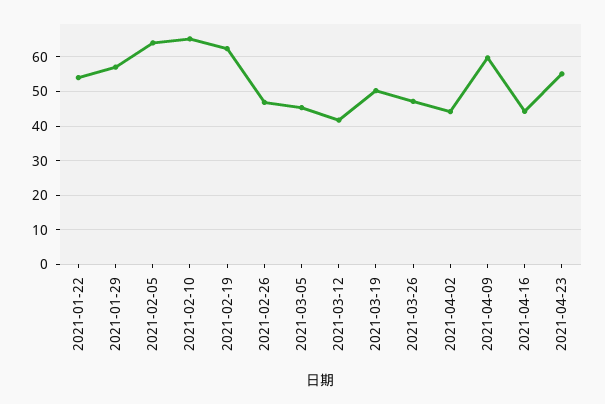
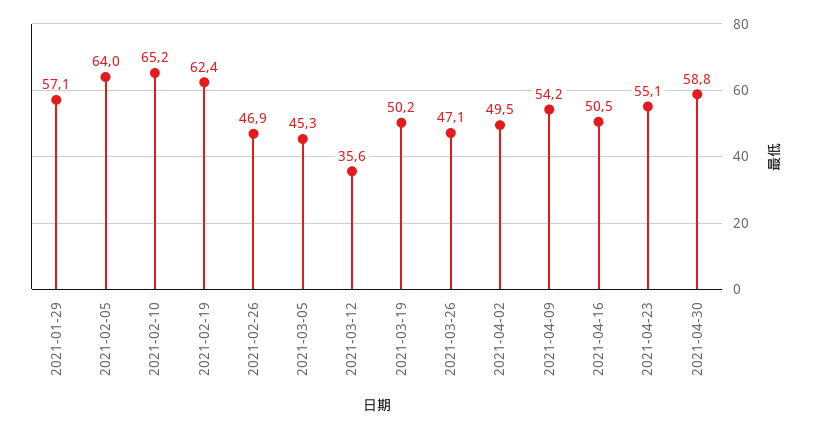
2021-01-22: 54 -> none
2021-03-12: 42 -> 35.6
2021-04-02: 44 -> 49.5
2021-04-09: 60 -> 54.2
2021-04-16: 44 -> 50.5
2021-04-30: none -> 58.8

